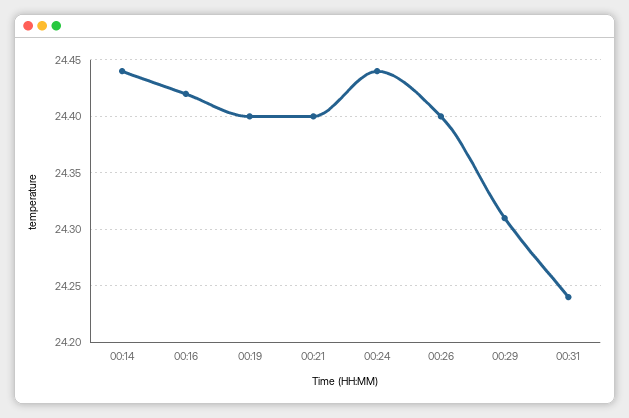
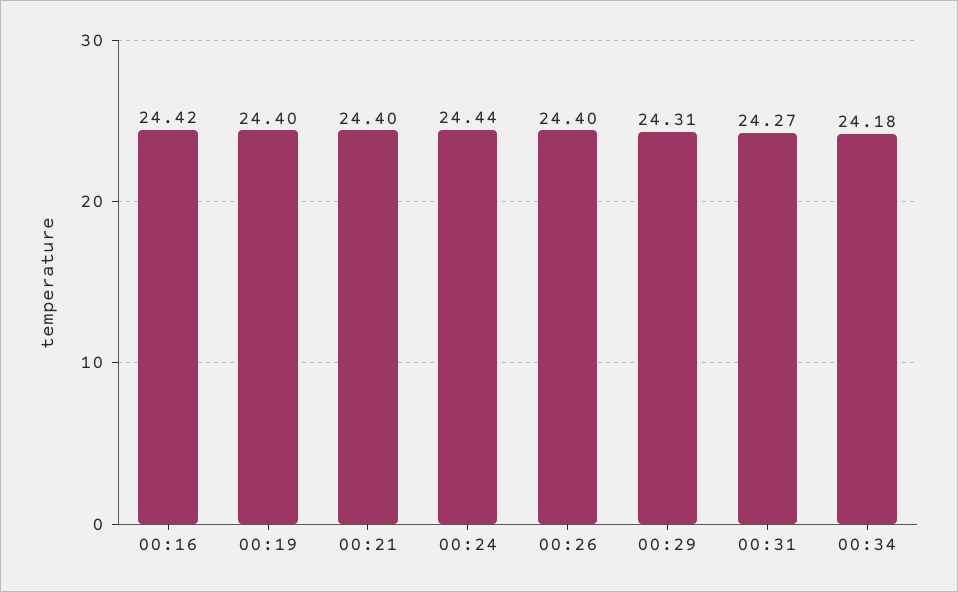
00:14: 24.44 -> none
00:31: 24.24 -> 24.27
00:34: none -> 24.18

